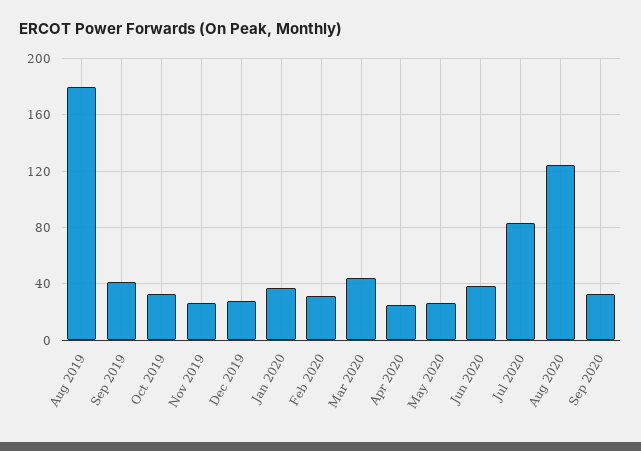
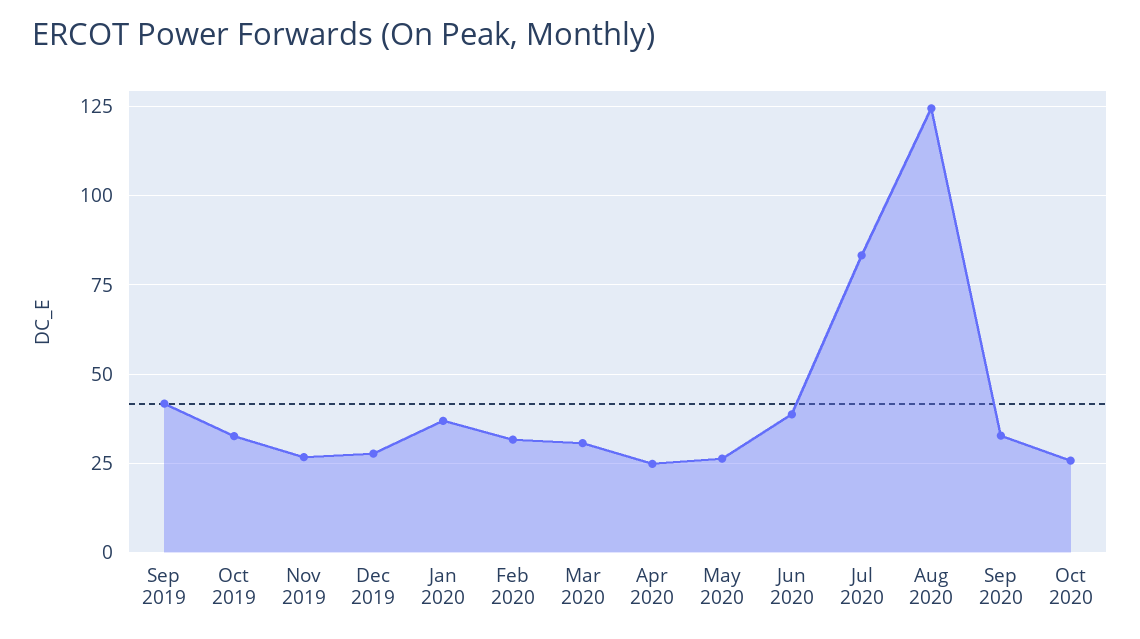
Aug 2019: 180 -> none
Mar 2020: 45 -> 30
Oct 2020: none -> 25

